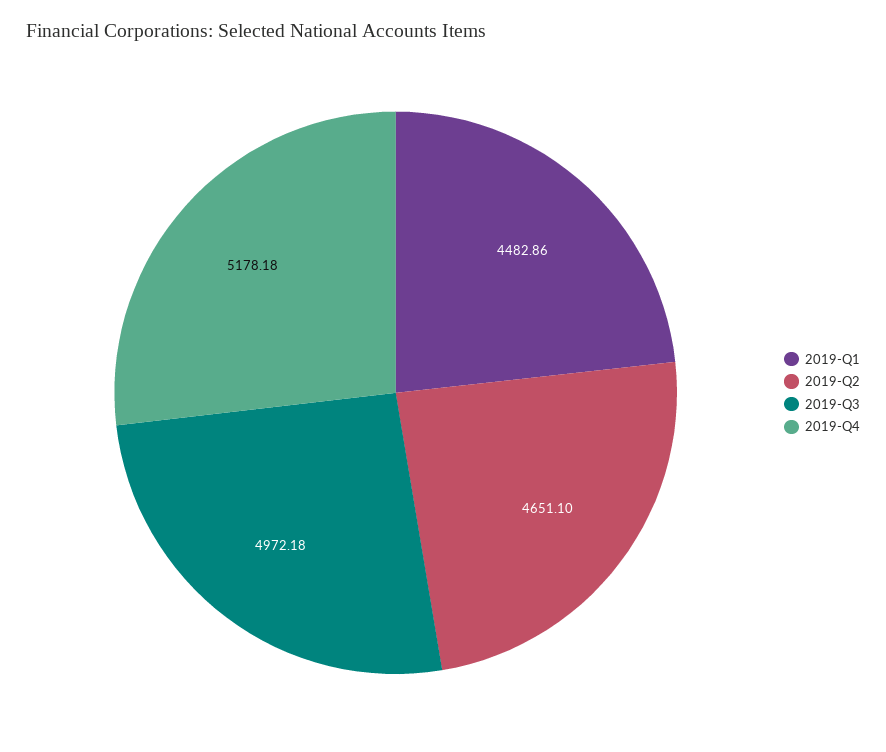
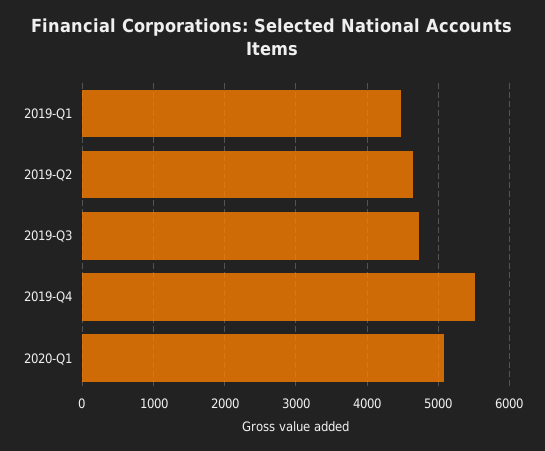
2019-Q3: 4972.18 -> 4700
2019-Q4: 5178.18 -> 5500
2020-Q1: none -> 5100

